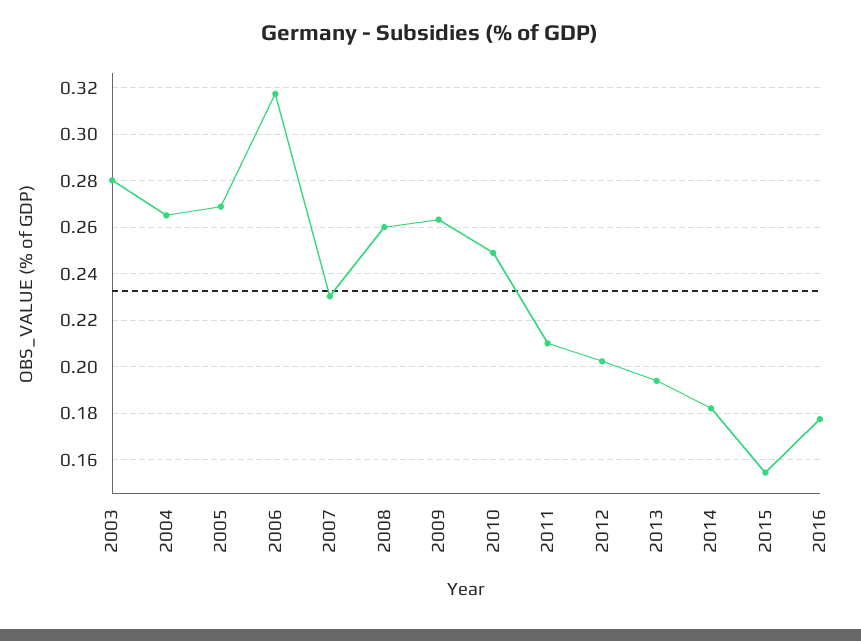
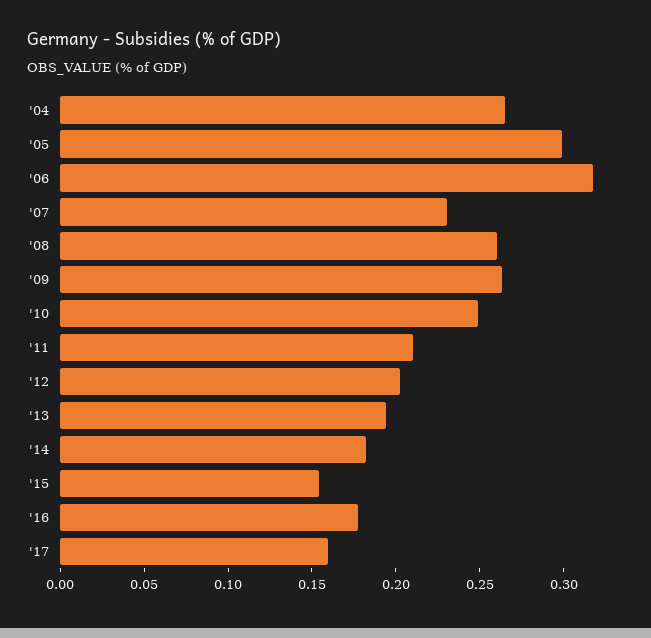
2003: 0.28 -> none
2005: 0.27 -> 0.3
'17: none -> 0.16

